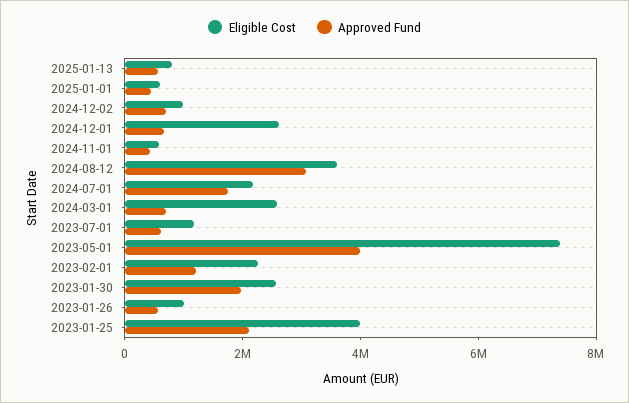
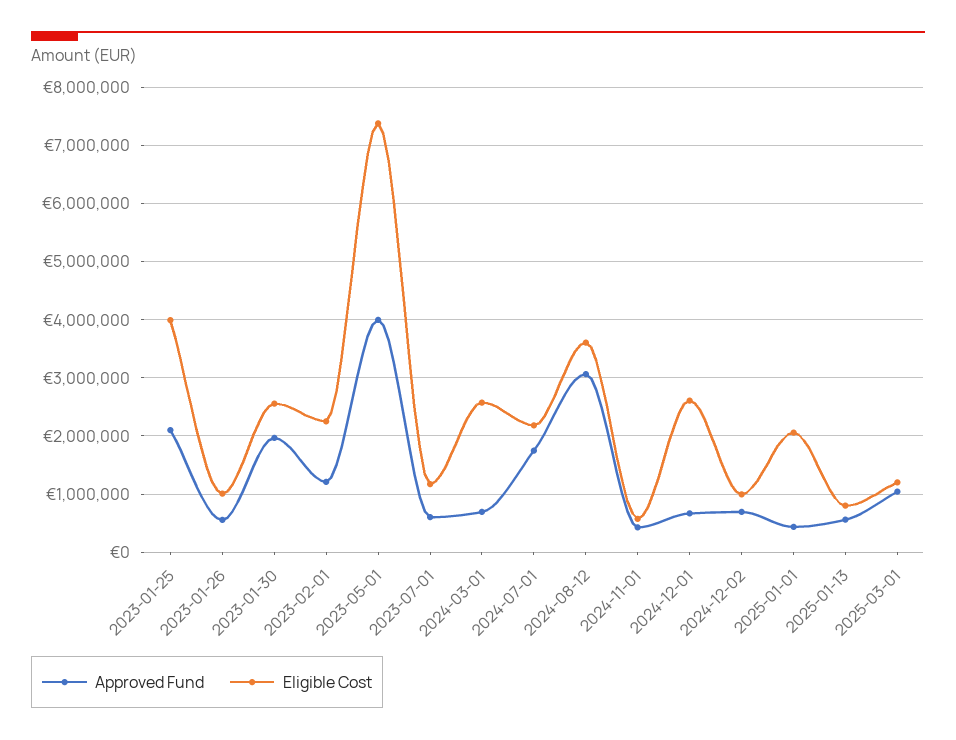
Eligible Cost, 2025-01-01: 500000 -> 2000000
Approved Fund, 2025-03-01: none -> 1000000
Eligible Cost, 2025-03-01: none -> 1200000

